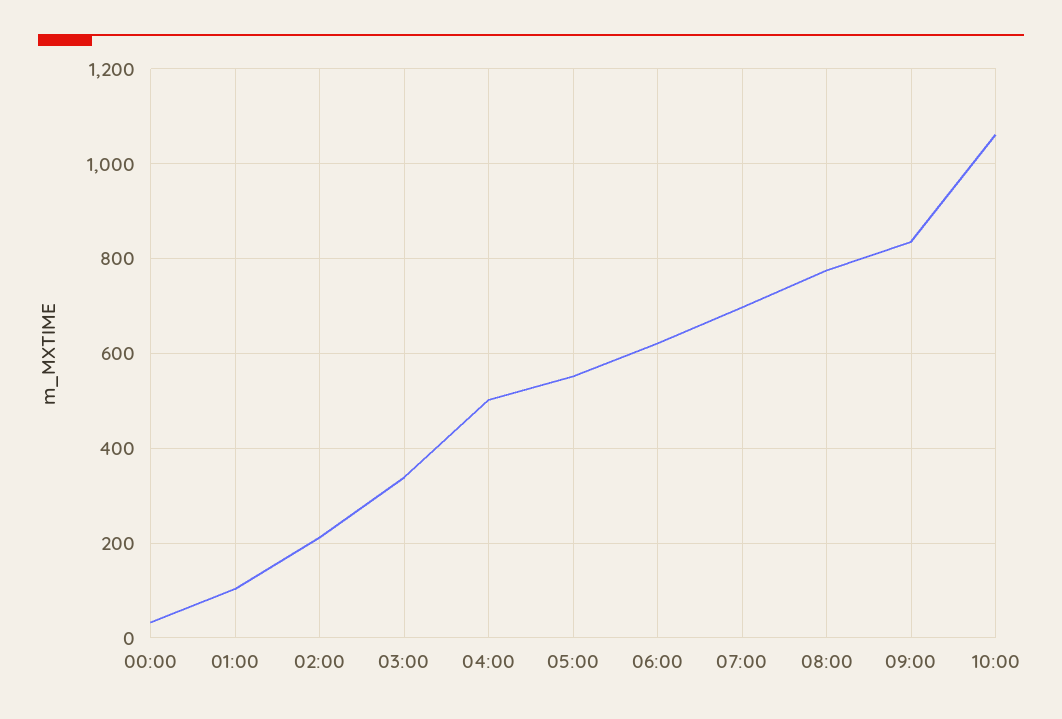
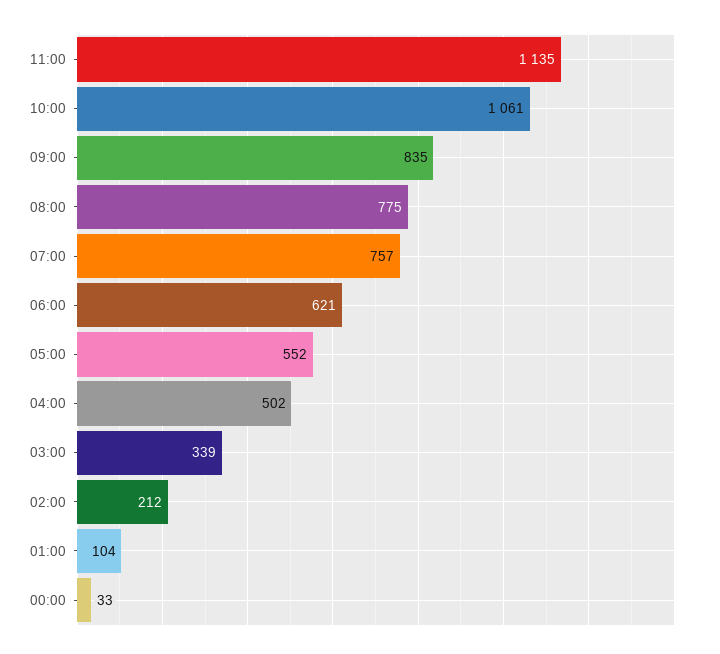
07:00: 700 -> 757
11:00: none -> 1135

